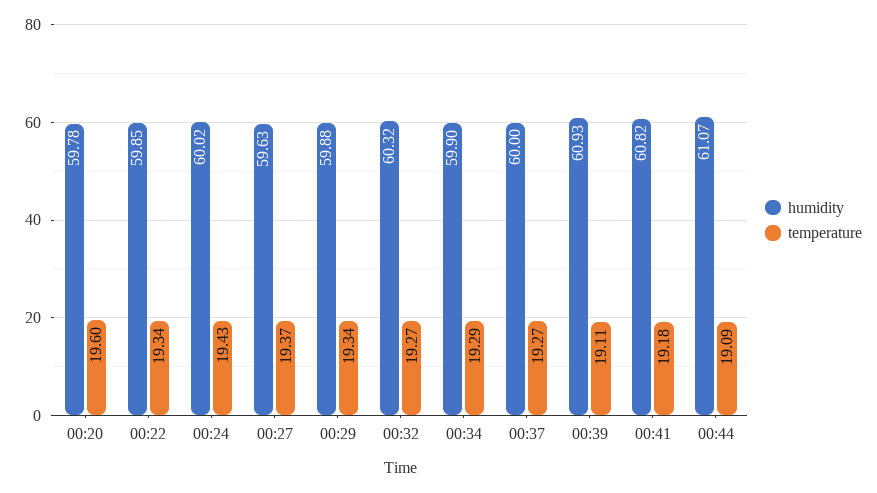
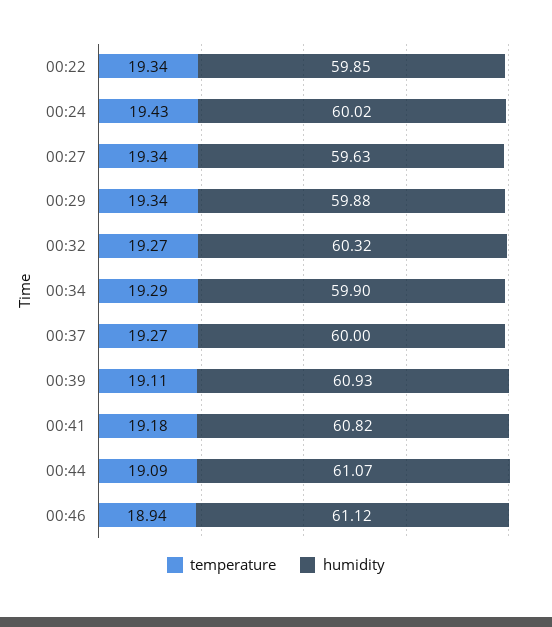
humidity, 00:20: 59.78 -> none
temperature, 00:20: 19.6 -> none
temperature, 00:27: 19.37 -> 19.34
temperature, 00:46: none -> 18.94
humidity, 00:46: none -> 61.12

